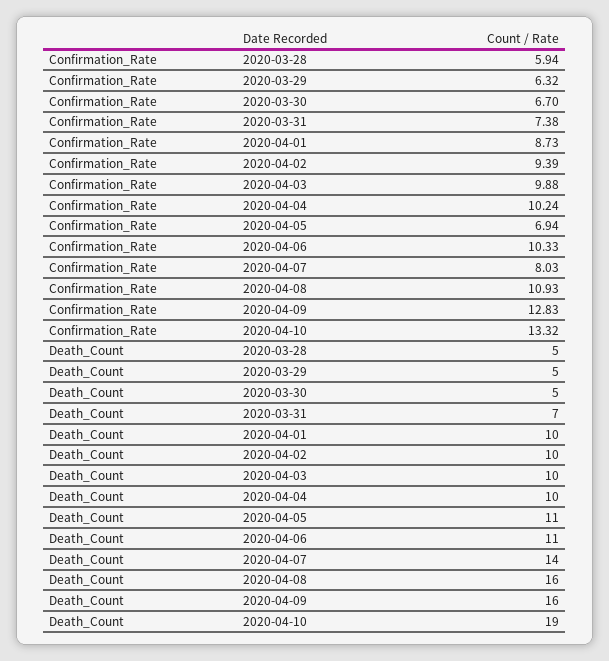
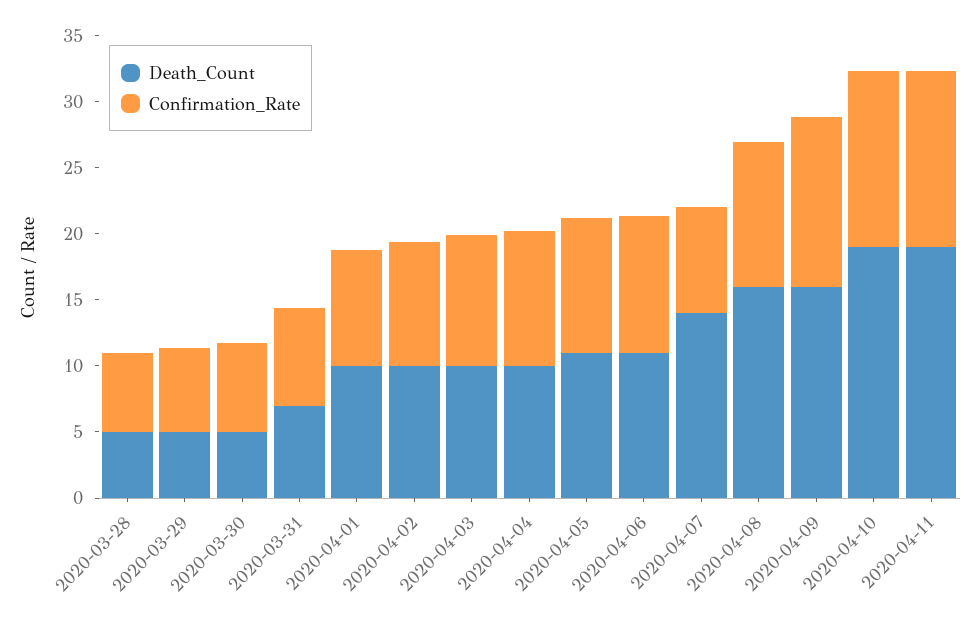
Confirmation_Rate, 2020-04-05: 6.94 -> 10
Death_Count, 2020-04-11: none -> 19
Confirmation_Rate, 2020-04-11: none -> 13

